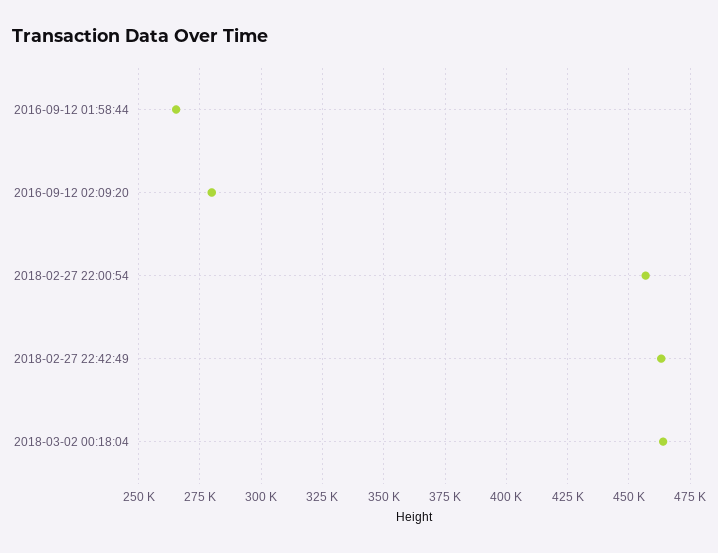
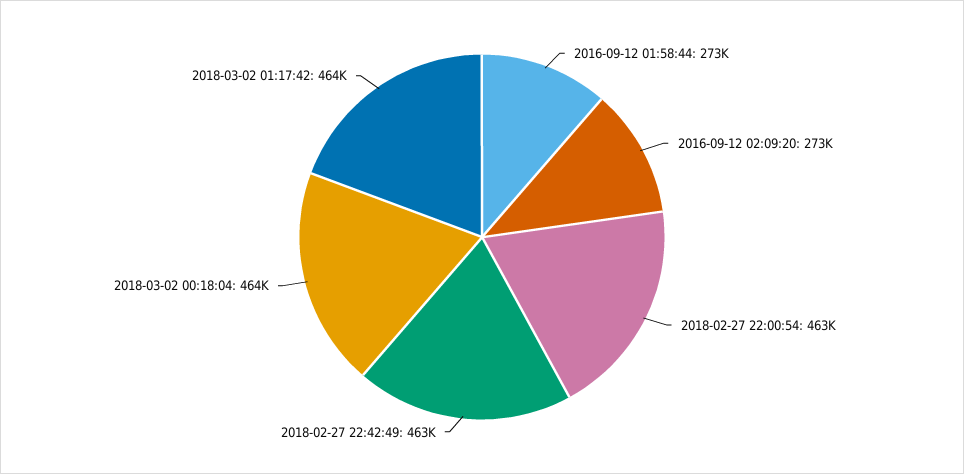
2016-09-12 01:58:44: 265000 -> 273000
2016-09-12 02:09:20: 280000 -> 273000
2018-02-27 22:00:54: 457500 -> 463000
2018-03-02 01:17:42: none -> 464000

